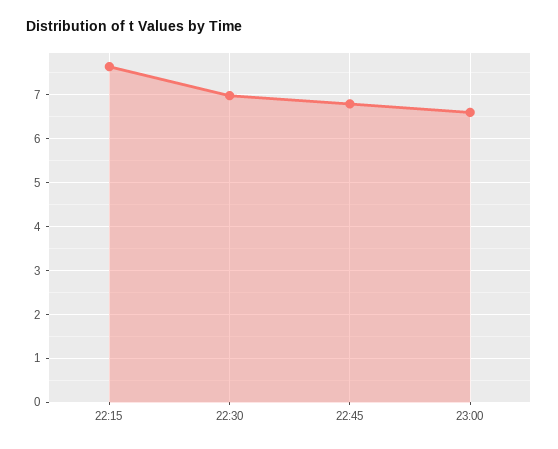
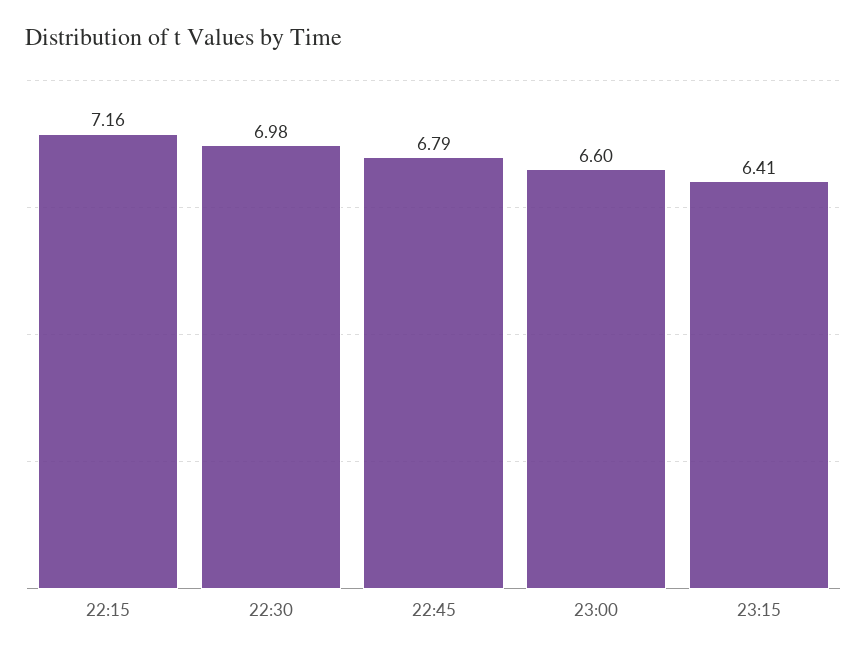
22:15: 7.6 -> 7.16
23:15: none -> 6.41

